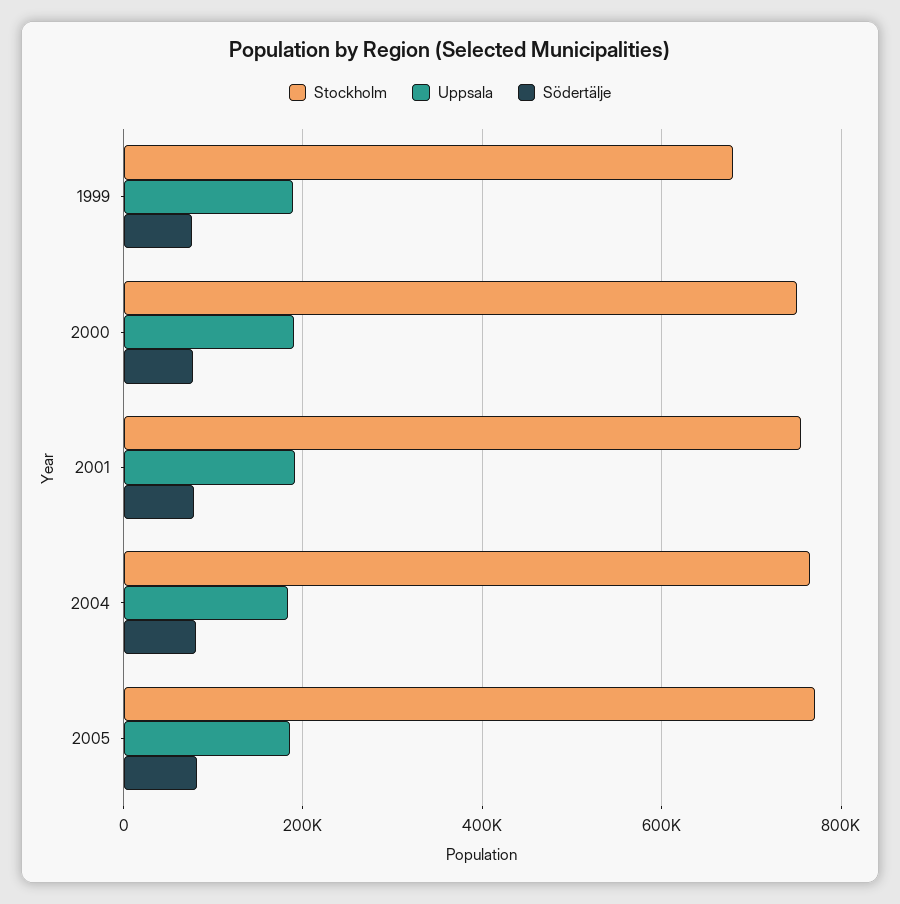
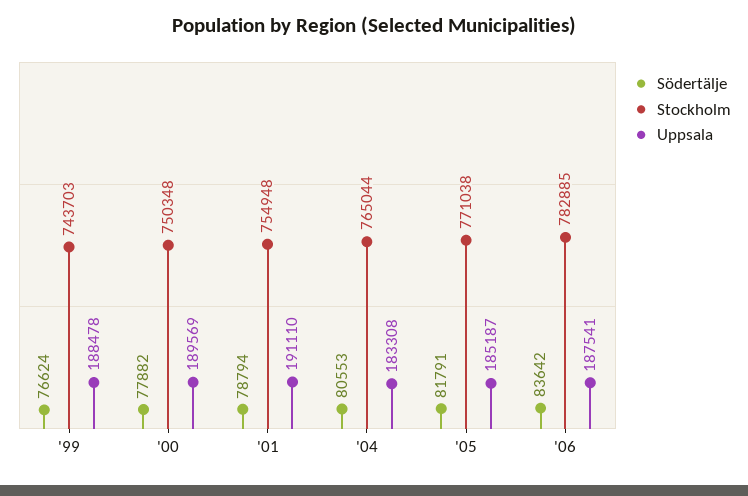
Stockholm, 1999: 680000 -> 743703
Södertälje, '06: none -> 83642
Stockholm, '06: none -> 782885
Uppsala, '06: none -> 187541

